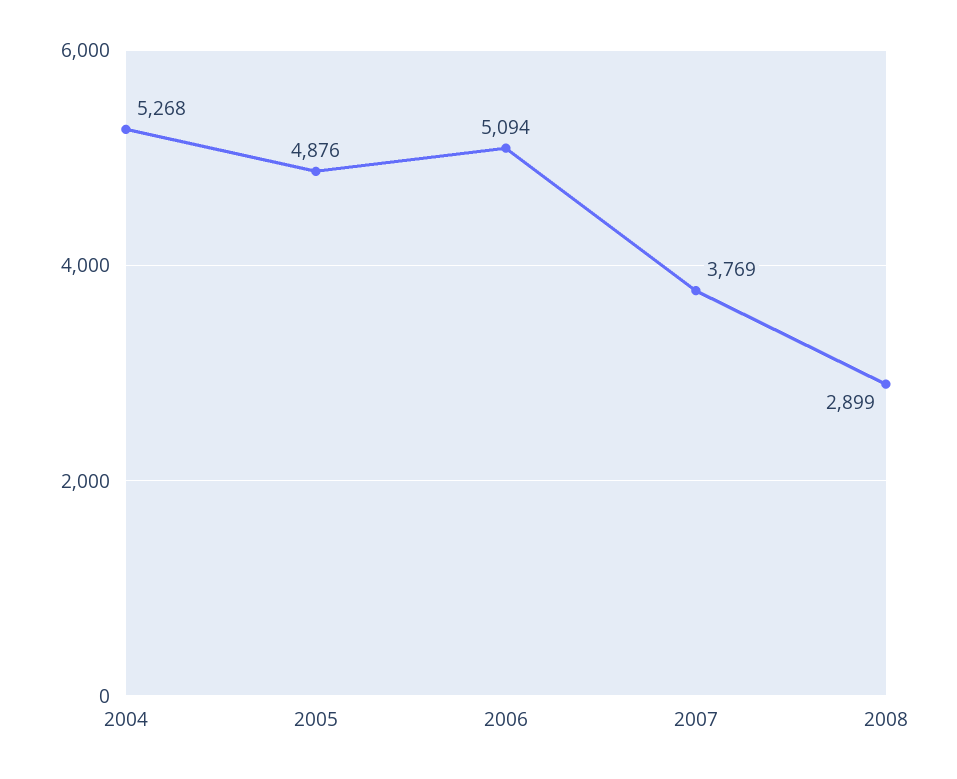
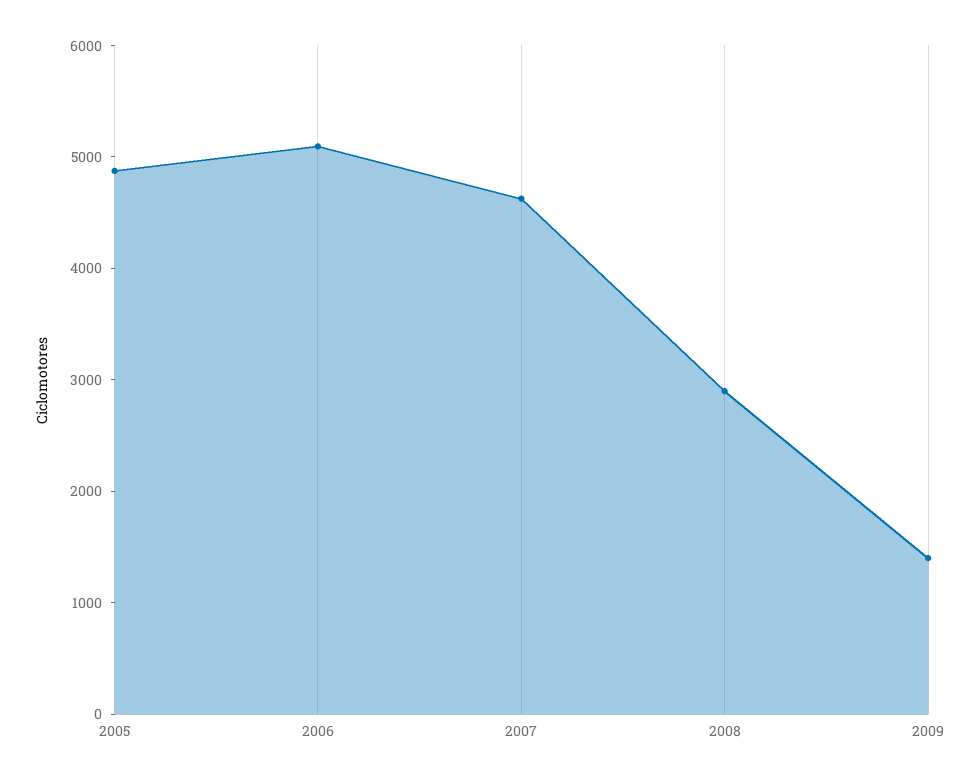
2004: 5268 -> none
2007: 3769 -> 4600
2009: none -> 1400

